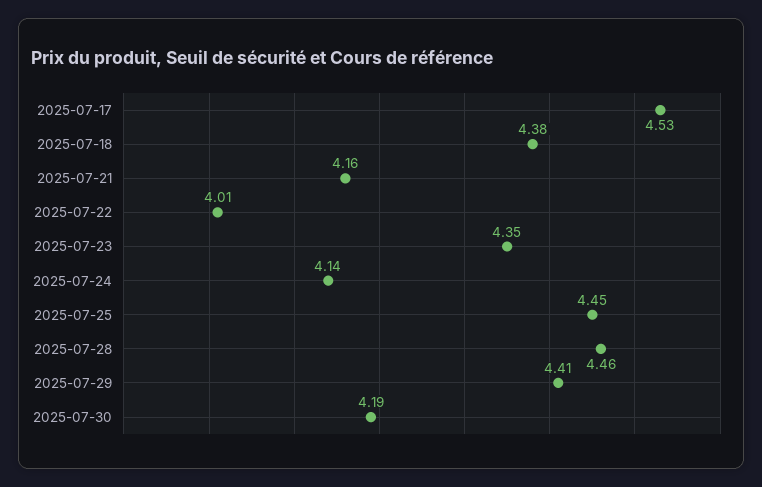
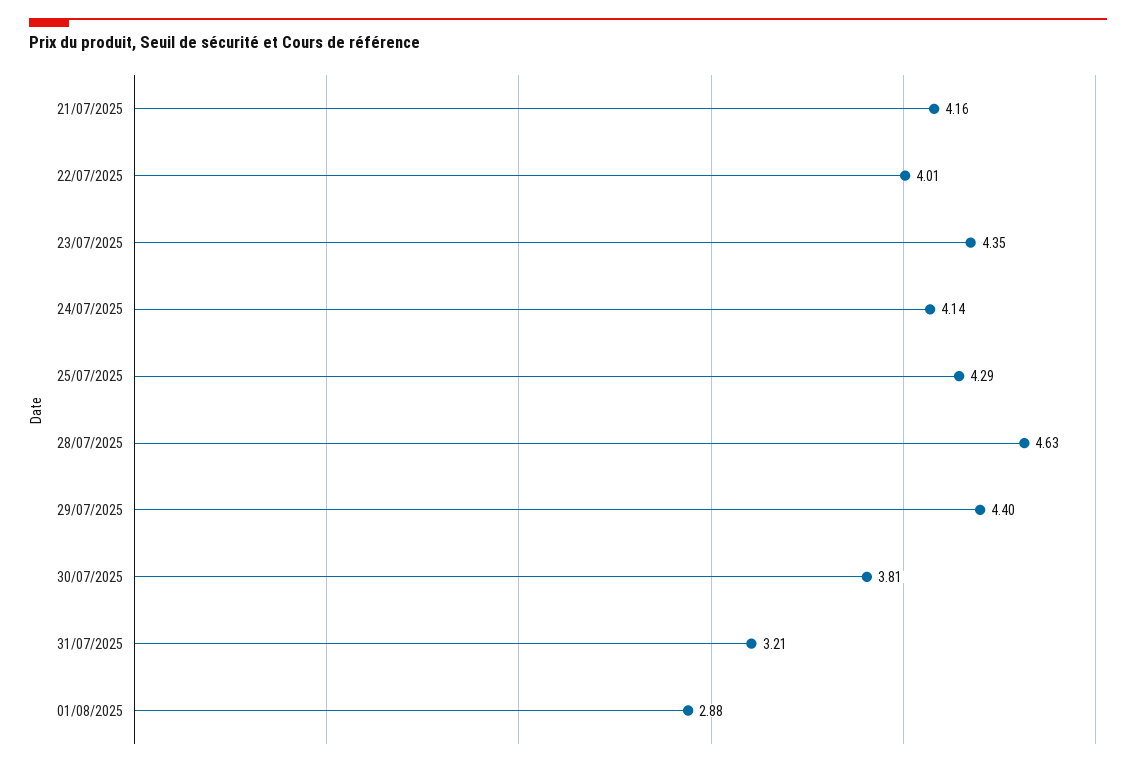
2025-07-17: 4.53 -> none
2025-07-18: 4.38 -> none
2025-07-25: 4.45 -> 4.29
2025-07-28: 4.46 -> 4.63
2025-07-29: 4.41 -> 4.4
2025-07-30: 4.19 -> 3.81
31/07/2025: none -> 3.21
01/08/2025: none -> 2.88

